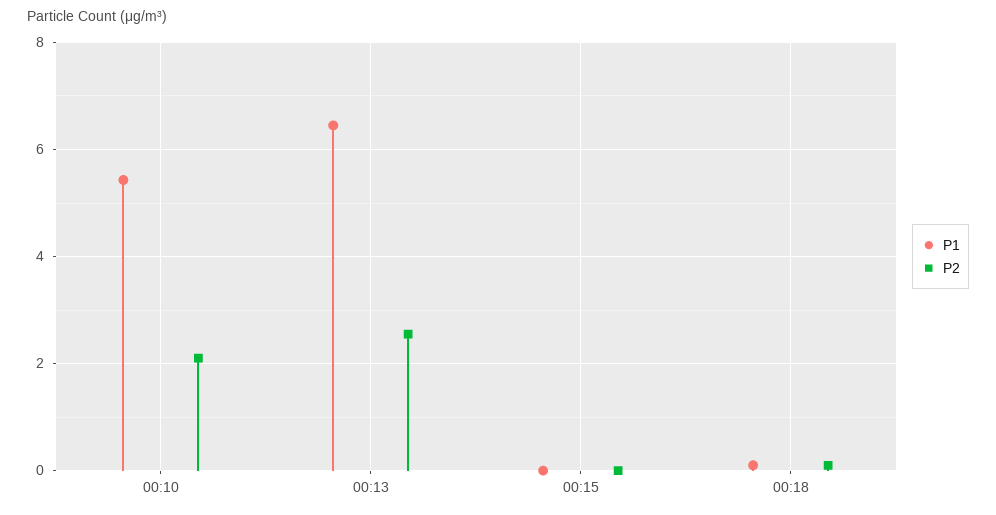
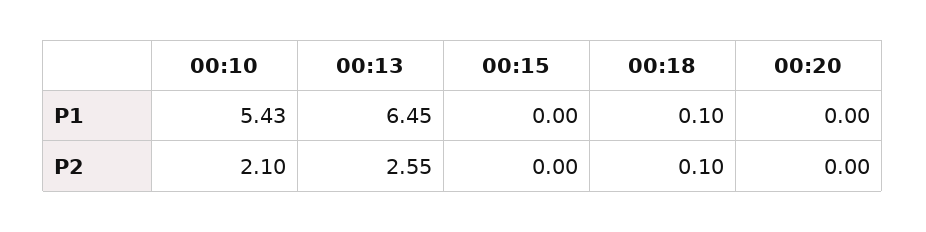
P1, 00:20: none -> 0
P2, 00:20: none -> 0

